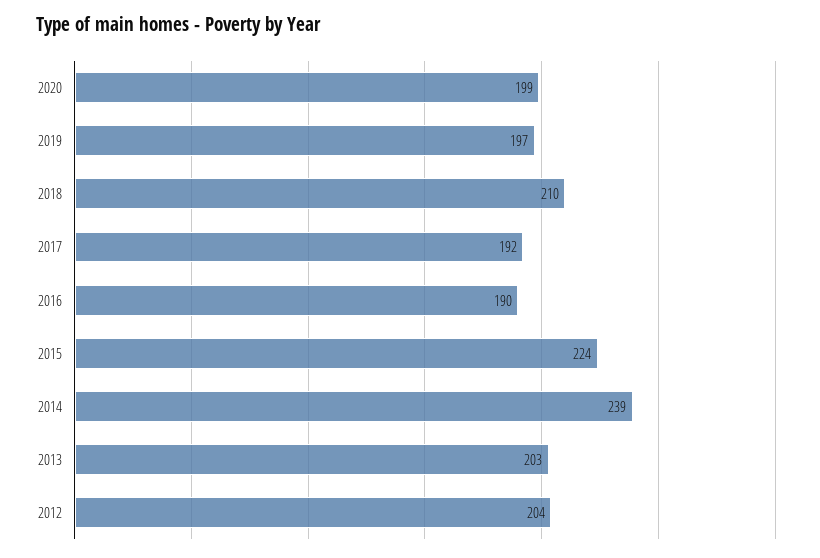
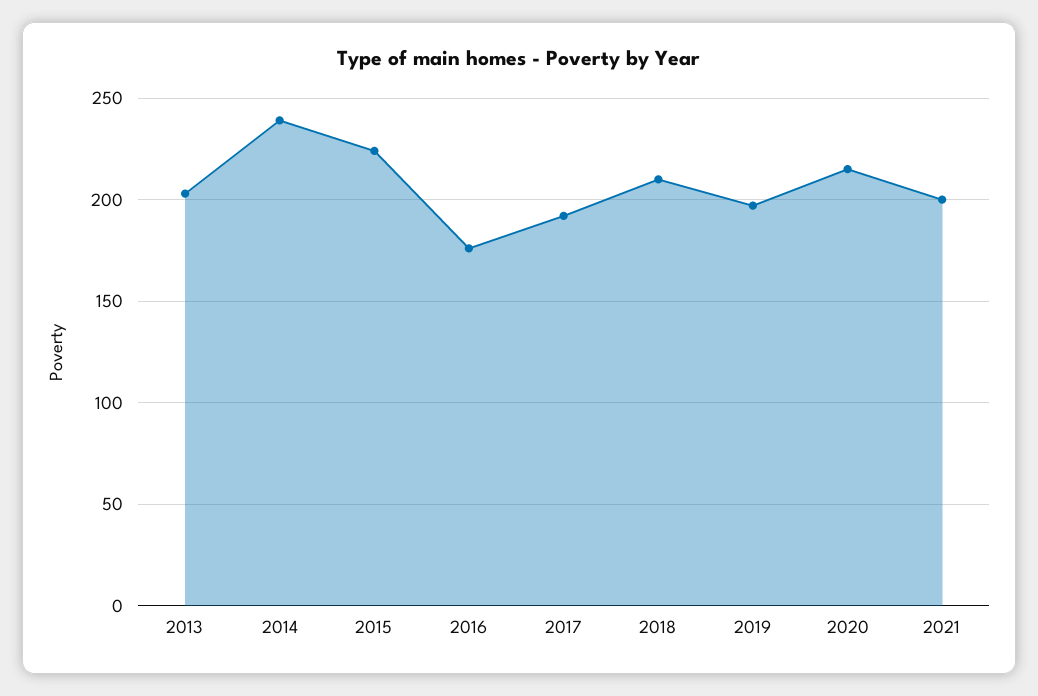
2020: 199 -> 215
2016: 190 -> 175
2012: 204 -> none
2021: none -> 200

